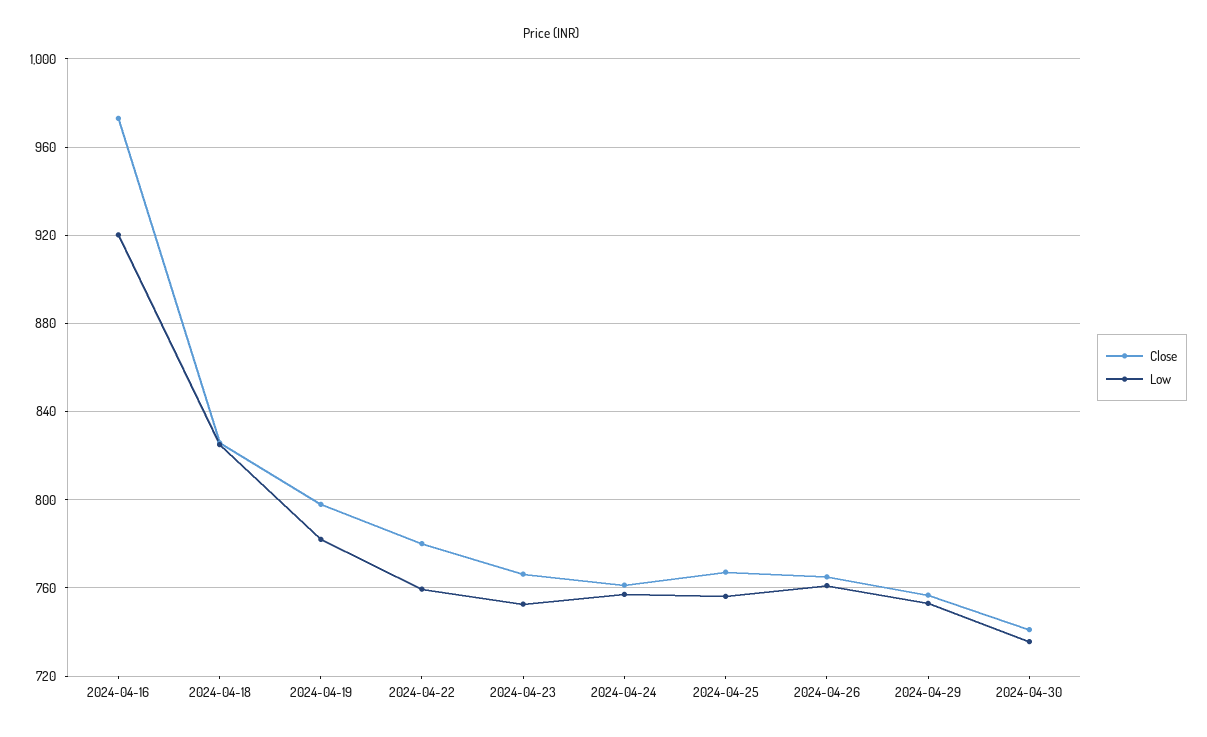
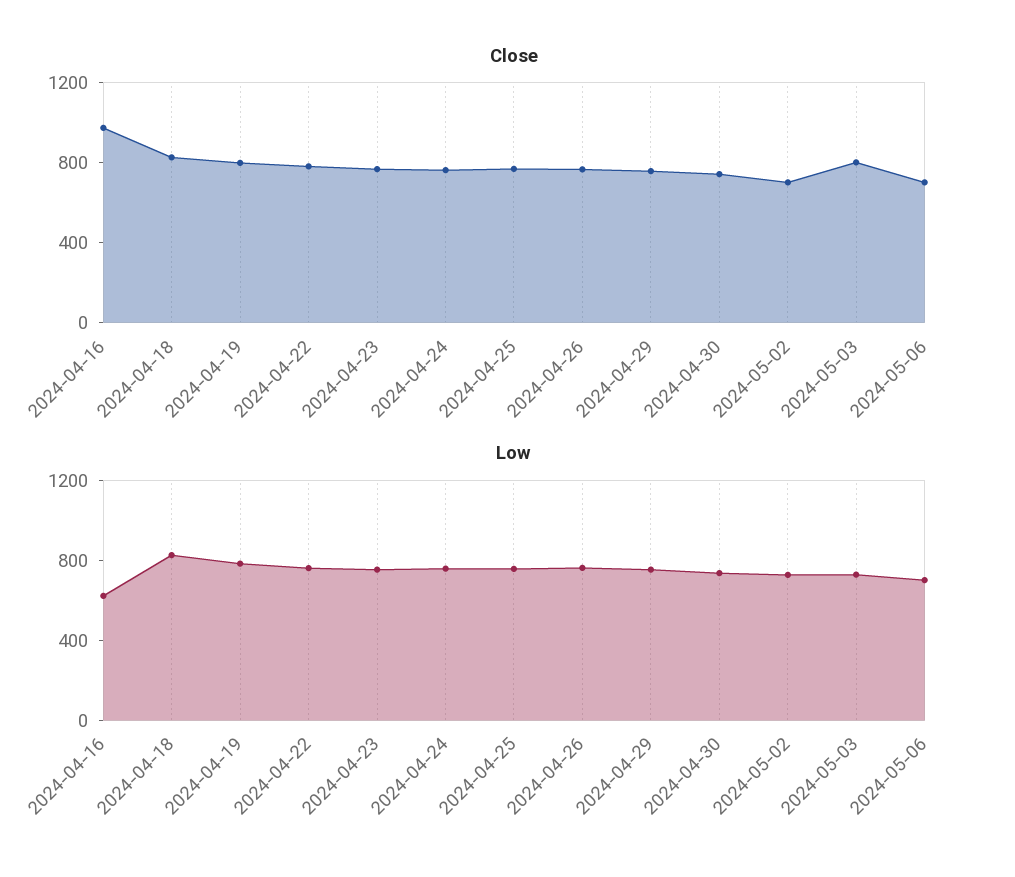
Low, 2024-04-16: 920 -> 600
Close, 2024-05-02: none -> 700
Close, 2024-05-03: none -> 800
Close, 2024-05-06: none -> 700
Low, 2024-05-02: none -> 700
Low, 2024-05-03: none -> 700
Low, 2024-05-06: none -> 700

